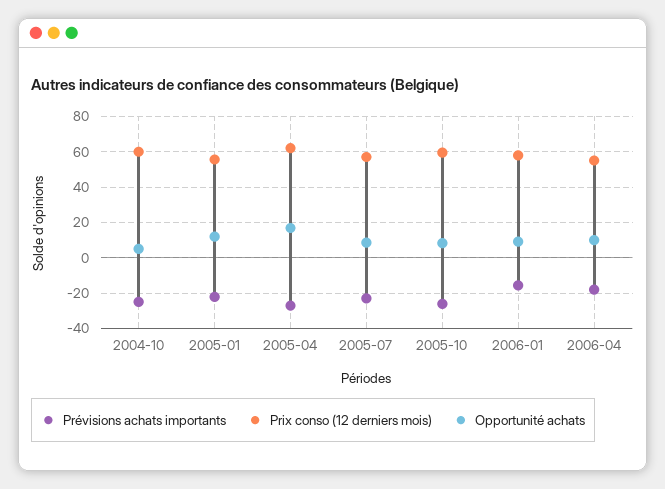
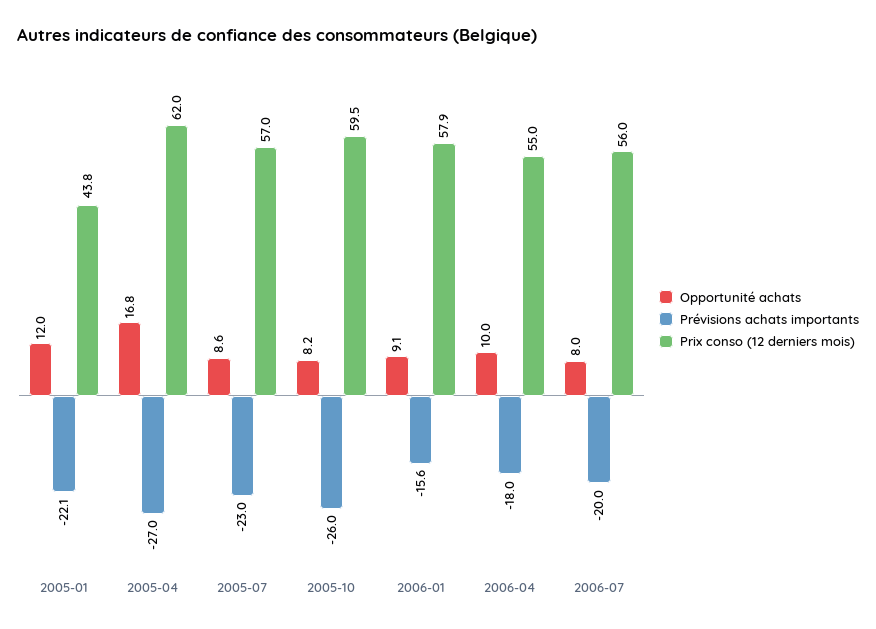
Prévisions achats importants, 2004-10: -25 -> none
Prix conso (12 derniers mois), 2004-10: 60 -> none
Opportunité achats, 2004-10: 5 -> none
Prix conso (12 derniers mois), 2005-01: 55 -> 43.8
Opportunité achats, 2006-07: none -> 8
Prévisions achats importants, 2006-07: none -> -20
Prix conso (12 derniers mois), 2006-07: none -> 56

